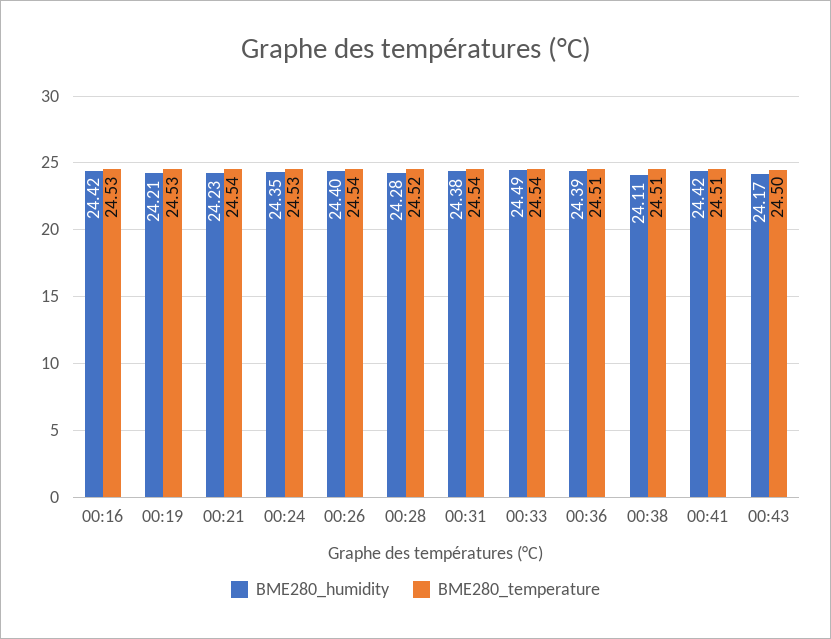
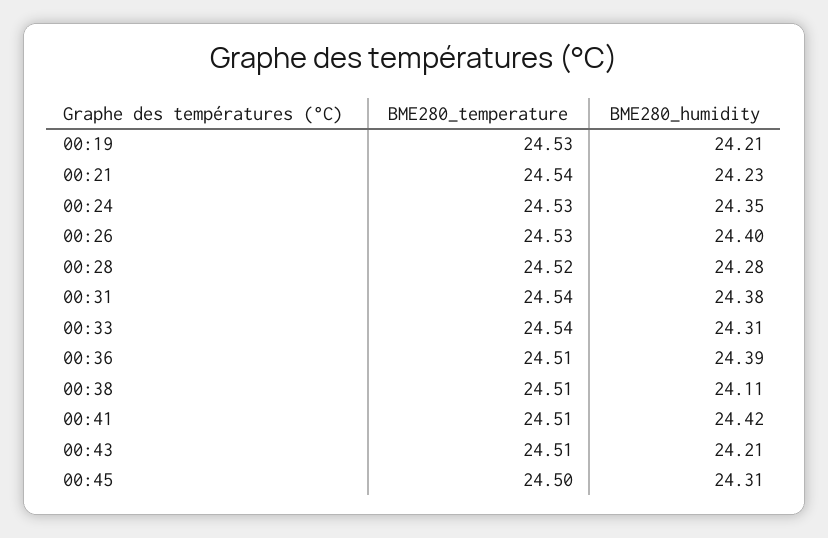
BME280_humidity, 00:16: 24.42 -> none
BME280_temperature, 00:16: 24.53 -> none
BME280_temperature, 00:26: 24.54 -> 24.53
BME280_humidity, 00:33: 24.49 -> 24.31
BME280_humidity, 00:43: 24.17 -> 24.21
BME280_temperature, 00:43: 24.5 -> 24.51
BME280_temperature, 00:45: none -> 24.5
BME280_humidity, 00:45: none -> 24.31

